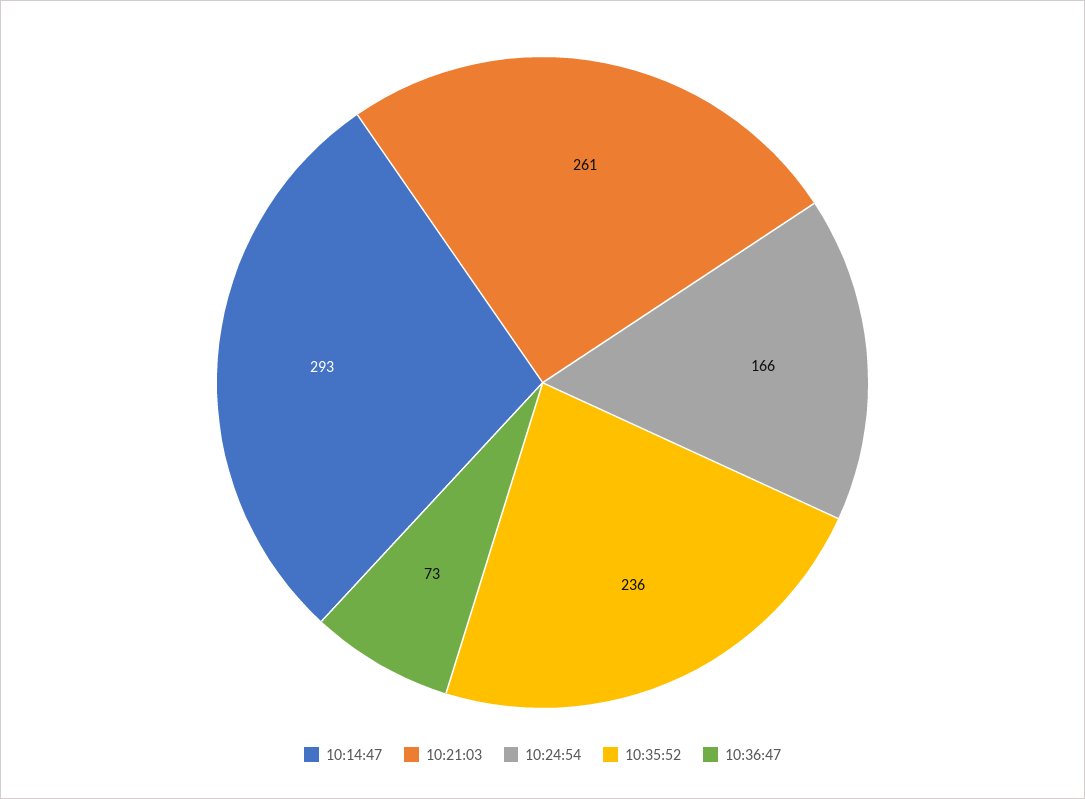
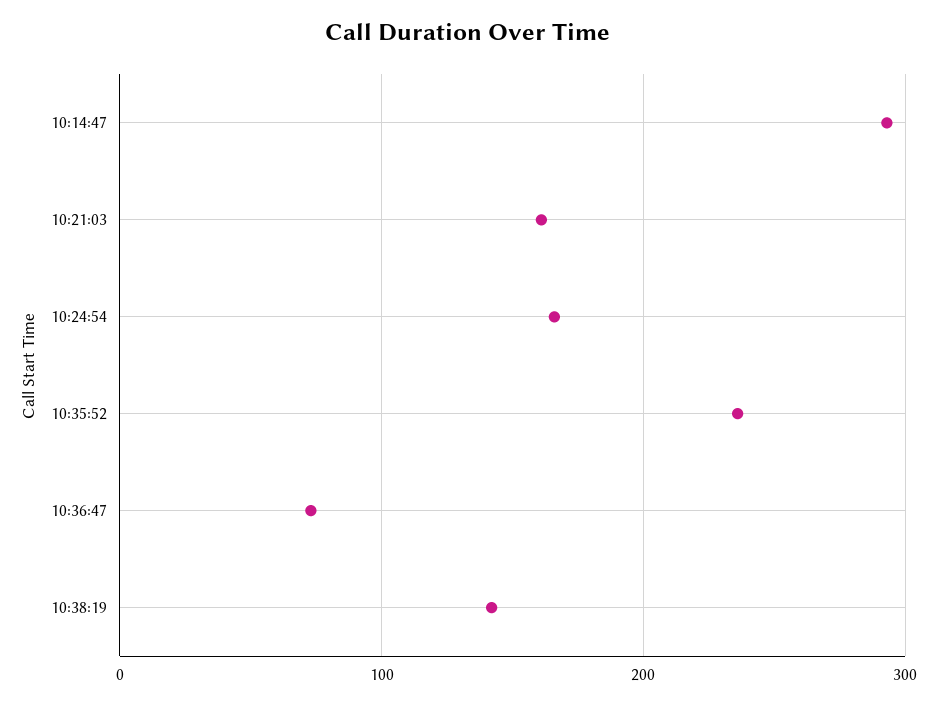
10:21:03: 261 -> 160
10:38:19: none -> 140

